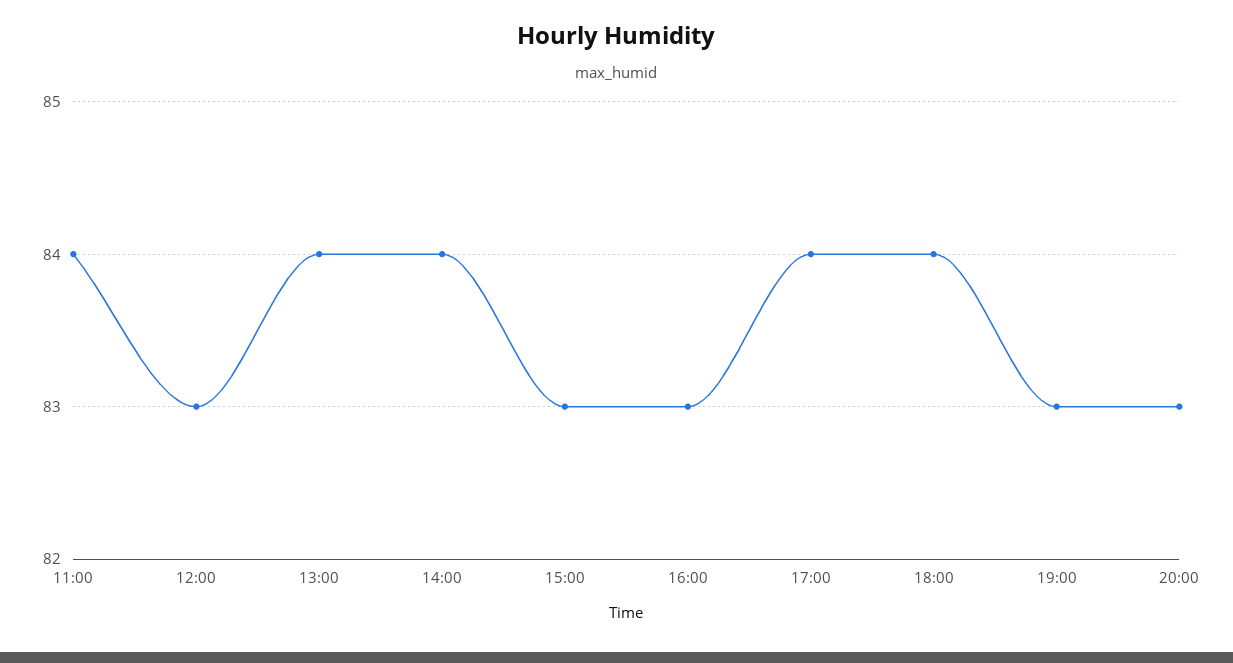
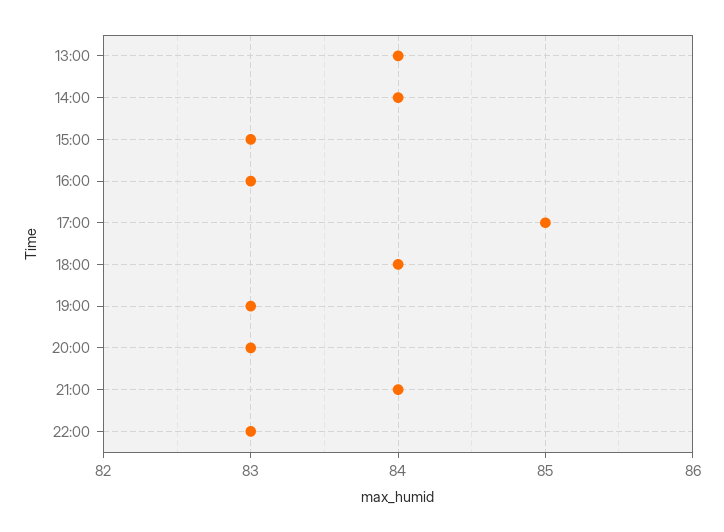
11:00: 84 -> none
12:00: 83 -> none
17:00: 84 -> 85
21:00: none -> 84
22:00: none -> 83

